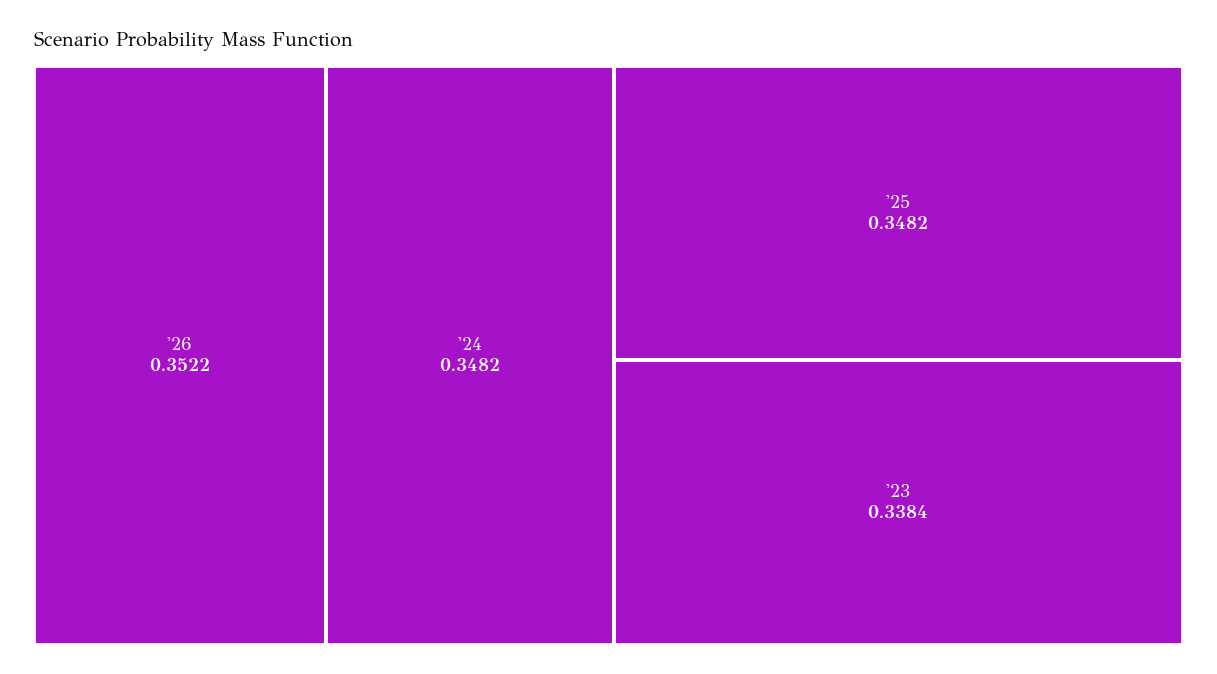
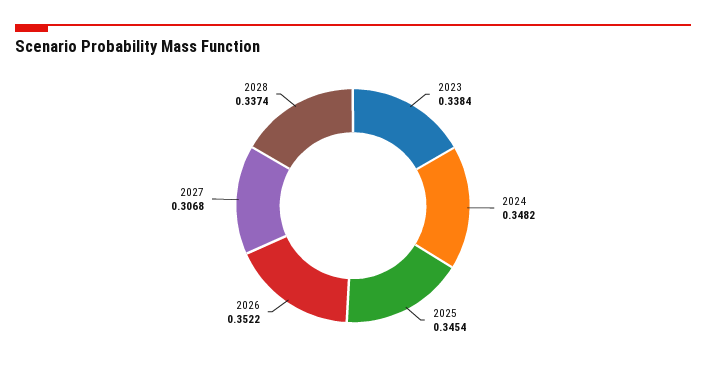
'25: 0.3482 -> 0.3454
2027: none -> 0.3068
2028: none -> 0.3374

